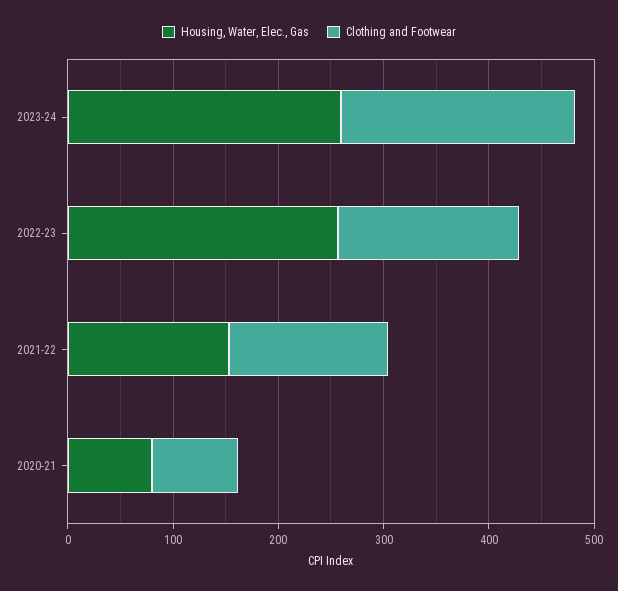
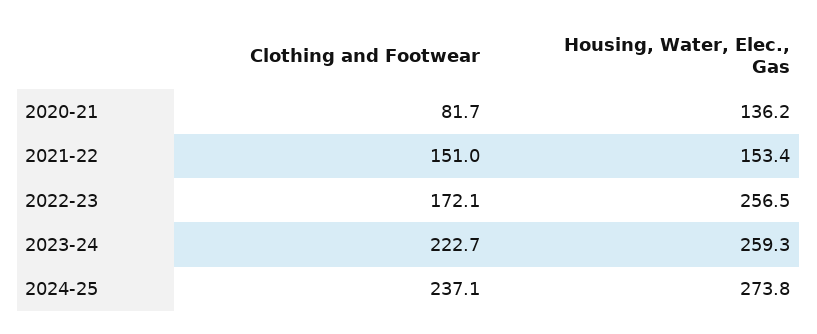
Housing, Water, Elec., Gas, 2020-21: 80 -> 136.2
Clothing and Footwear, 2024-25: none -> 237.1
Housing, Water, Elec., Gas, 2024-25: none -> 273.8

